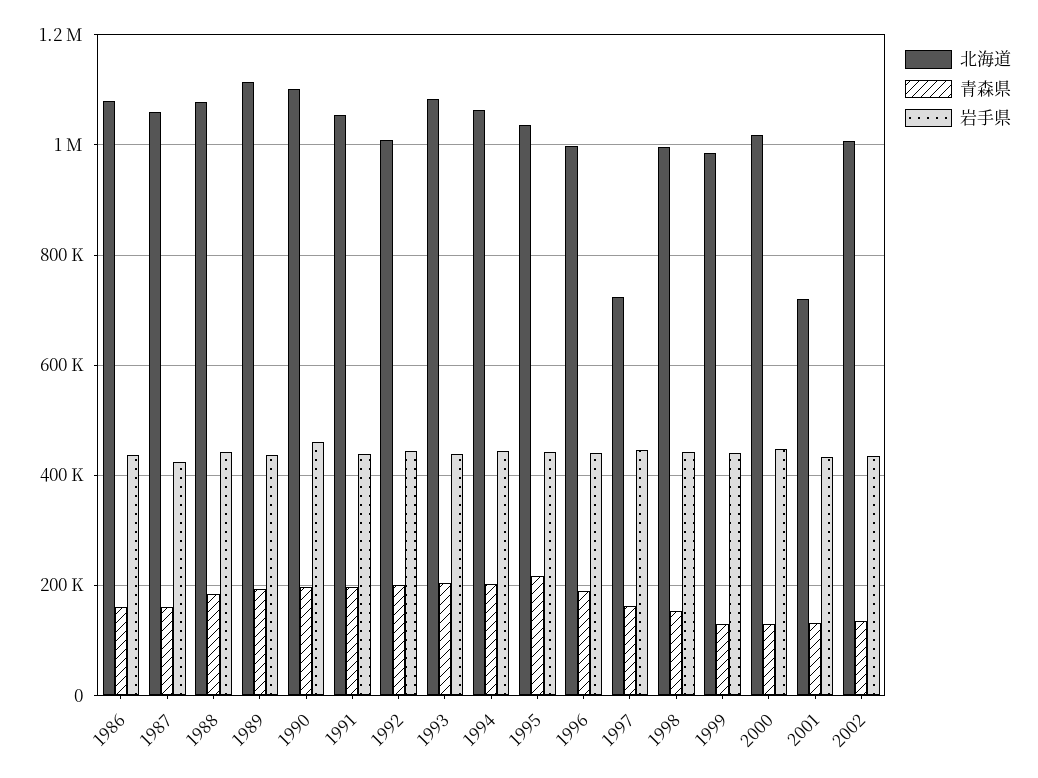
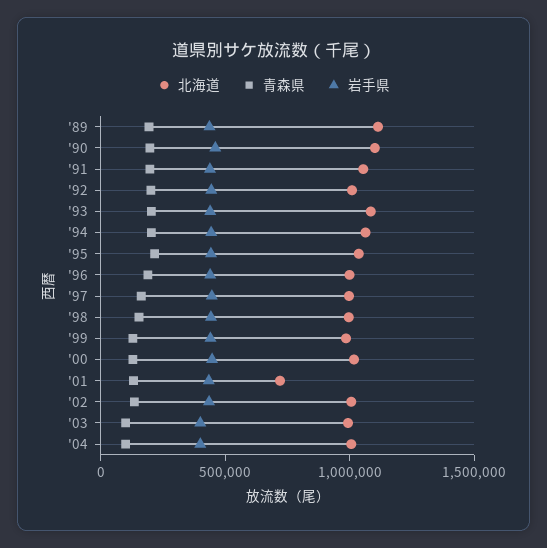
北海道, 1986: 1080000 -> none
青森県, 1986: 160000 -> none
岩手県, 1986: 440000 -> none
北海道, 1987: 1060000 -> none
青森県, 1987: 160000 -> none
岩手県, 1987: 420000 -> none
北海道, 1988: 1080000 -> none
青森県, 1988: 180000 -> none
岩手県, 1988: 440000 -> none
北海道, 1997: 720000 -> 1000000
北海道, '03: none -> 1000000
青森県, '03: none -> 100000
岩手県, '03: none -> 400000
北海道, '04: none -> 1000000
青森県, '04: none -> 100000
岩手県, '04: none -> 400000

